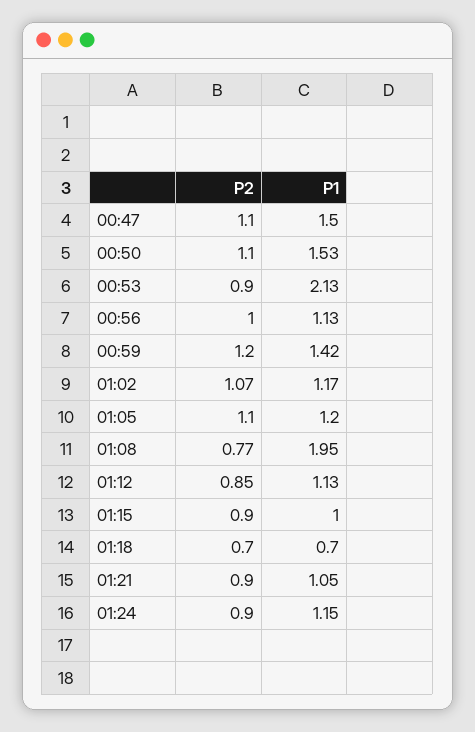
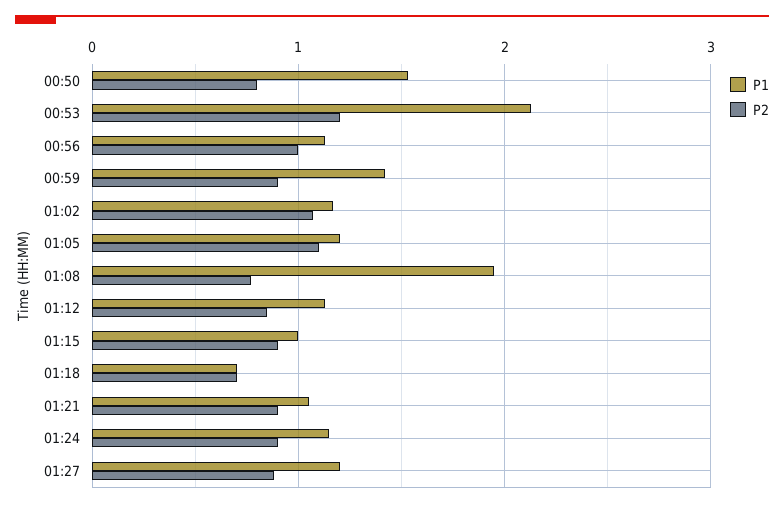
P2, 00:47: 1.1 -> none
P1, 00:47: 1.5 -> none
P2, 00:50: 1.1 -> 0.8
P2, 00:53: 0.9 -> 1.2
P2, 00:59: 1.2 -> 0.9
P1, 01:27: none -> 1.2
P2, 01:27: none -> 0.9

